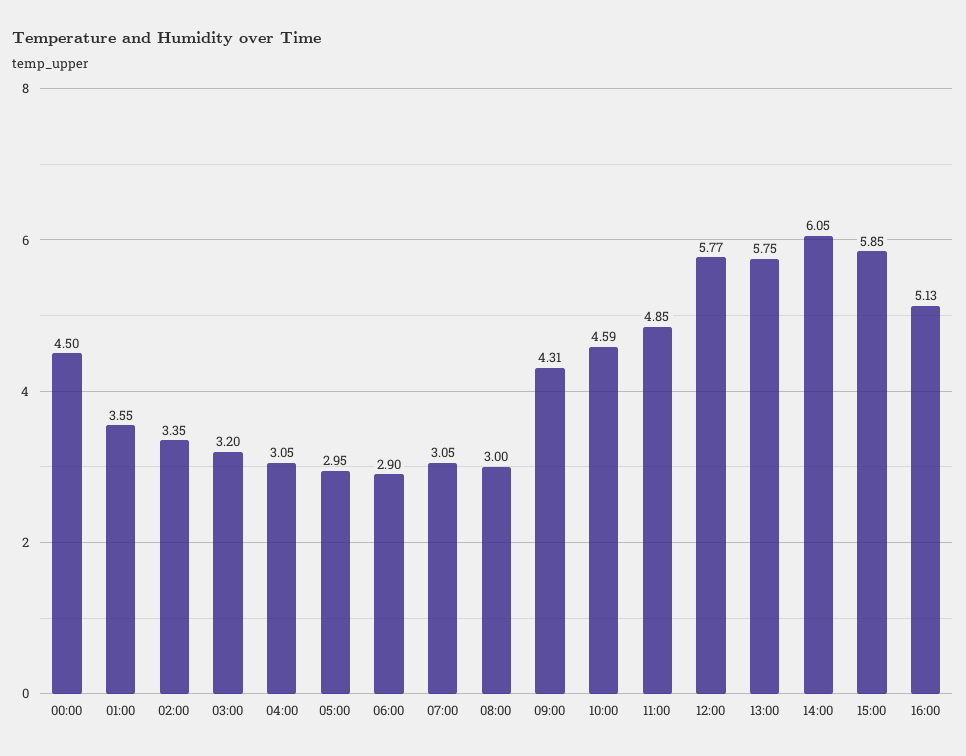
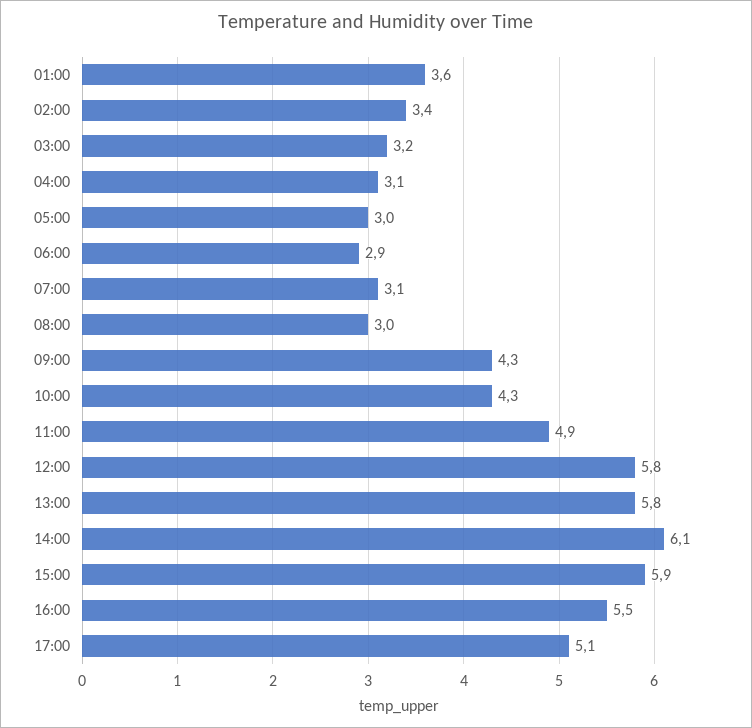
00:00: 4.5 -> none
10:00: 4.59 -> 4.3
16:00: 5.13 -> 5.5
17:00: none -> 5.1

